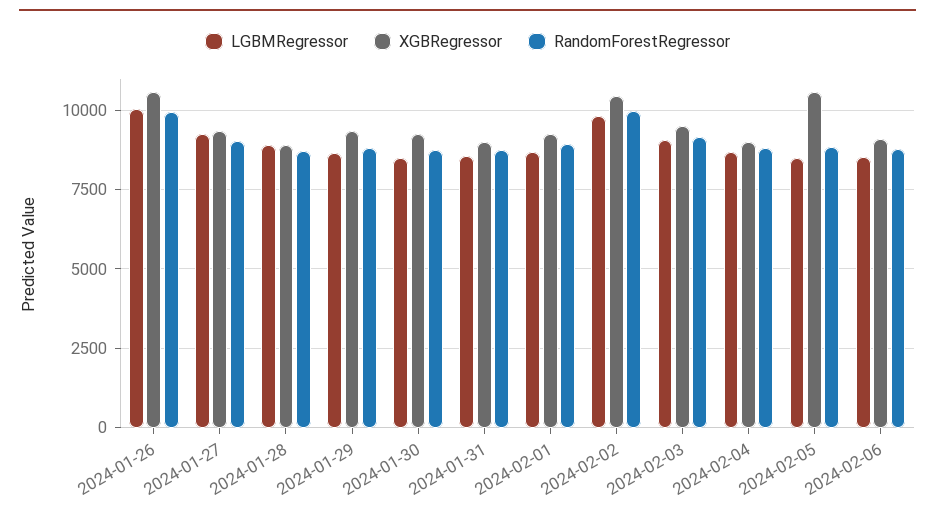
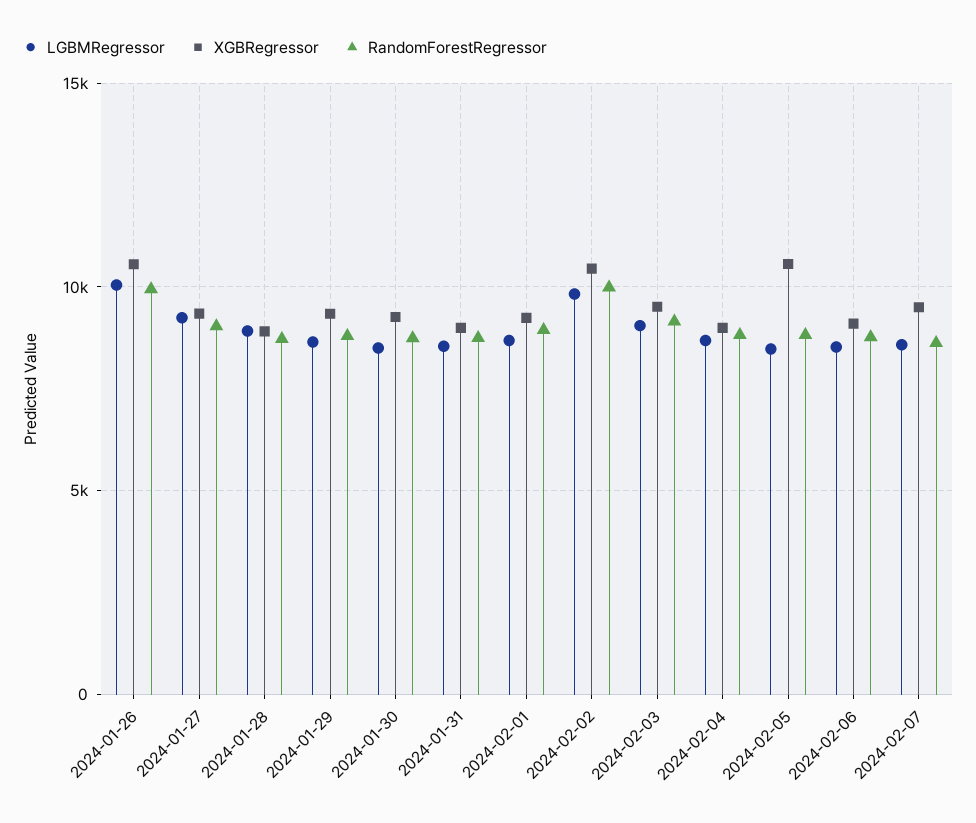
LGBMRegressor, 2024-02-07: none -> 8500
XGBRegressor, 2024-02-07: none -> 9500
RandomForestRegressor, 2024-02-07: none -> 8500

